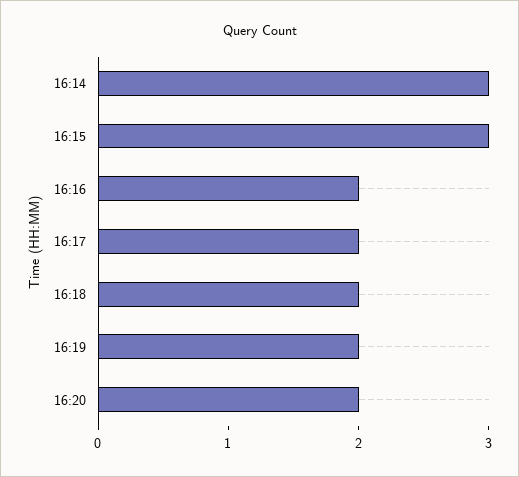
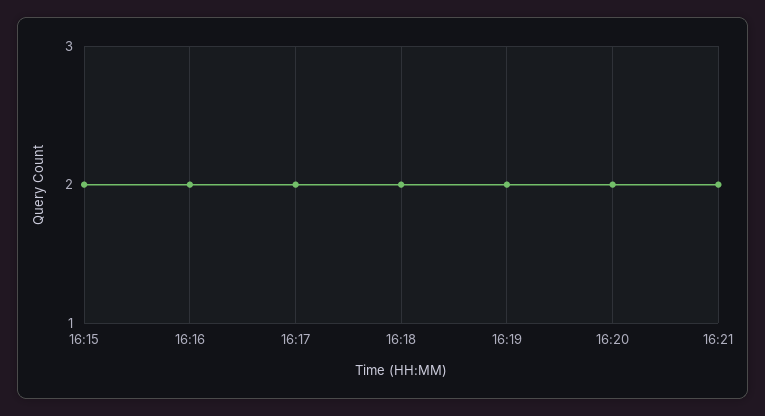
16:14: 3 -> none
16:15: 3 -> 2
16:21: none -> 2

